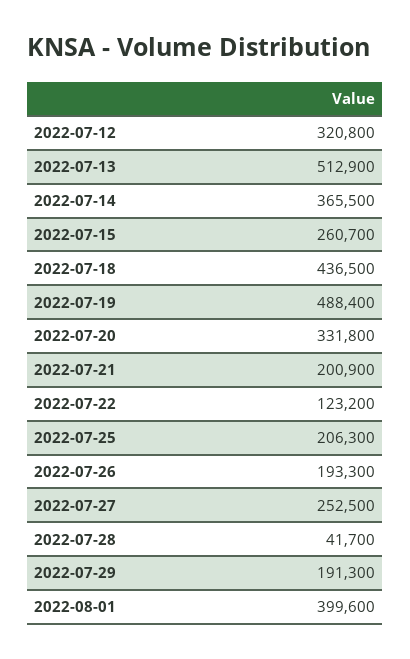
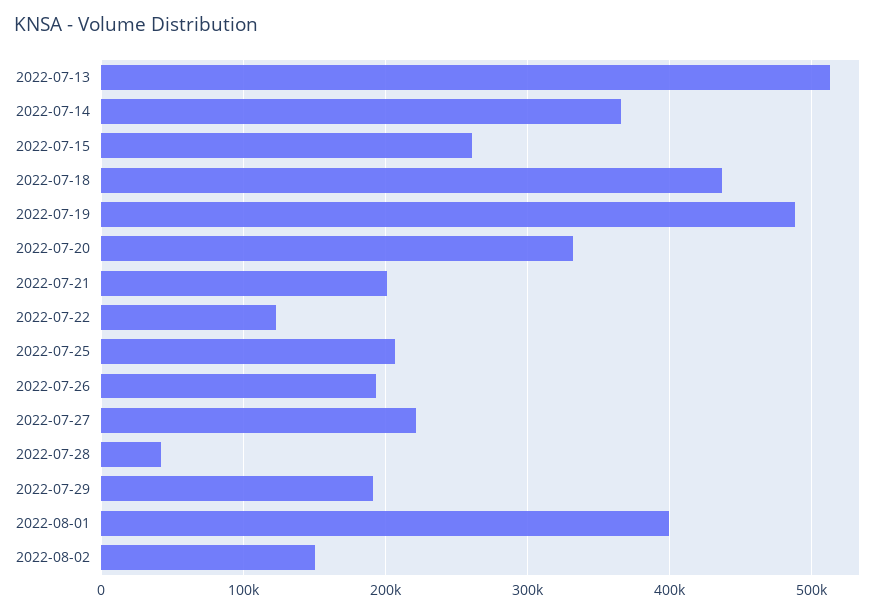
2022-07-12: 320800 -> none
2022-07-27: 252500 -> 220000
2022-08-02: none -> 150000

